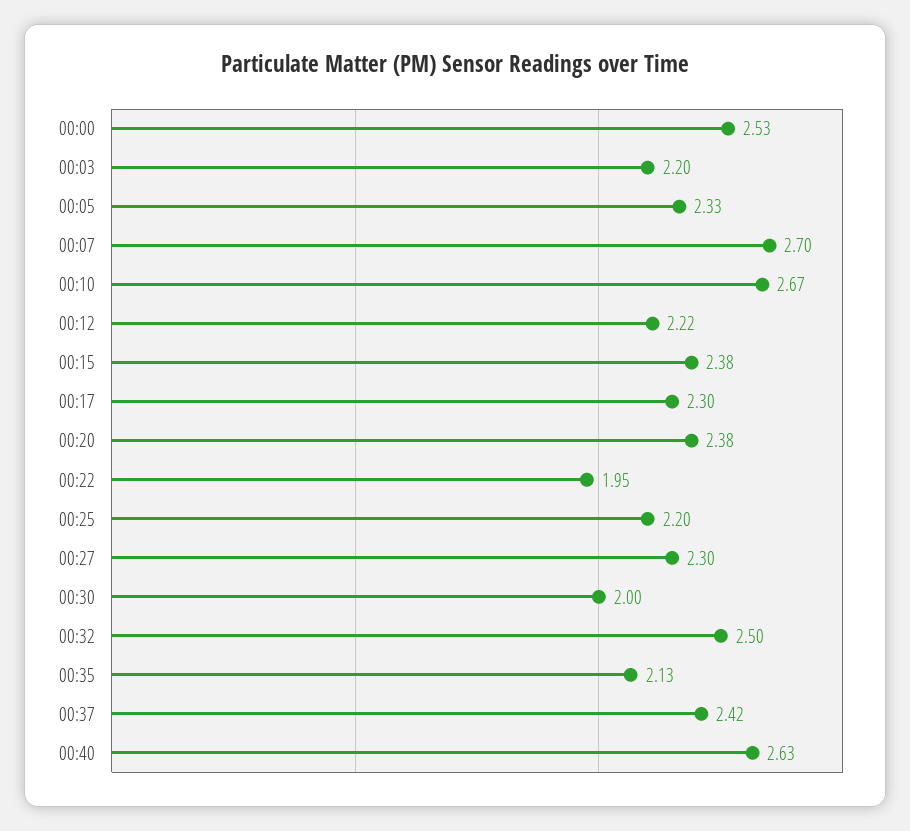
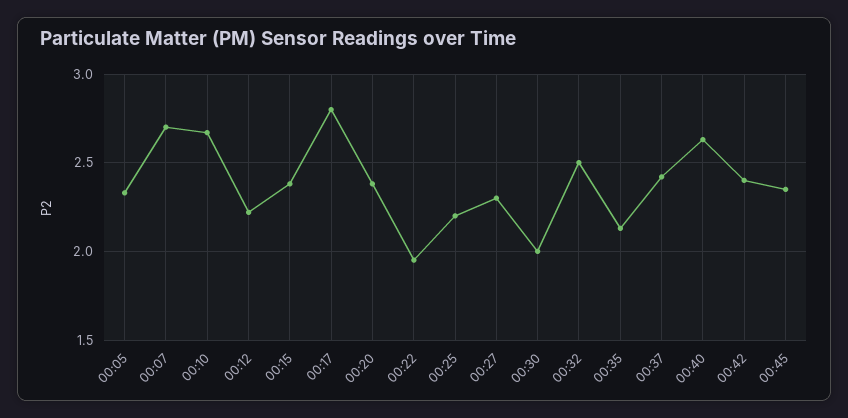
00:00: 2.53 -> none
00:03: 2.2 -> none
00:17: 2.3 -> 2.8
00:42: none -> 2.4
00:45: none -> 2.35

